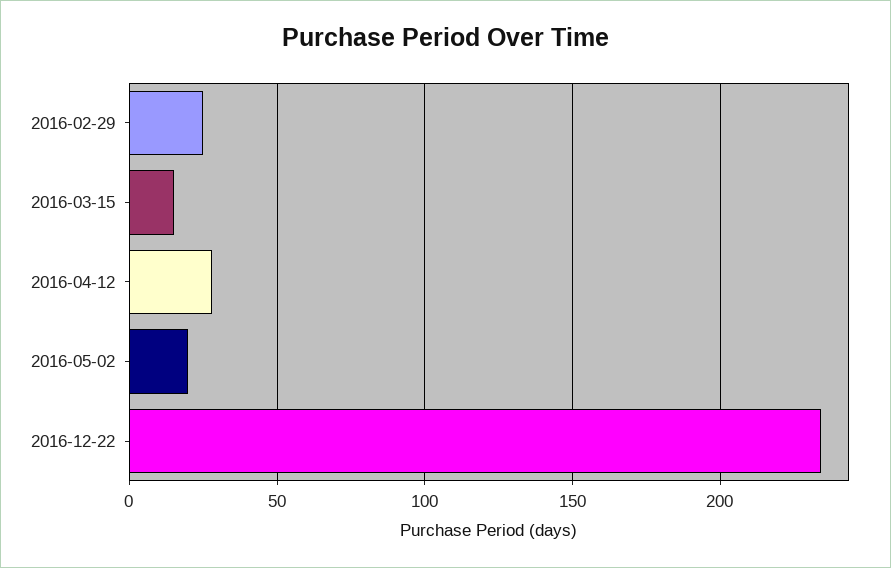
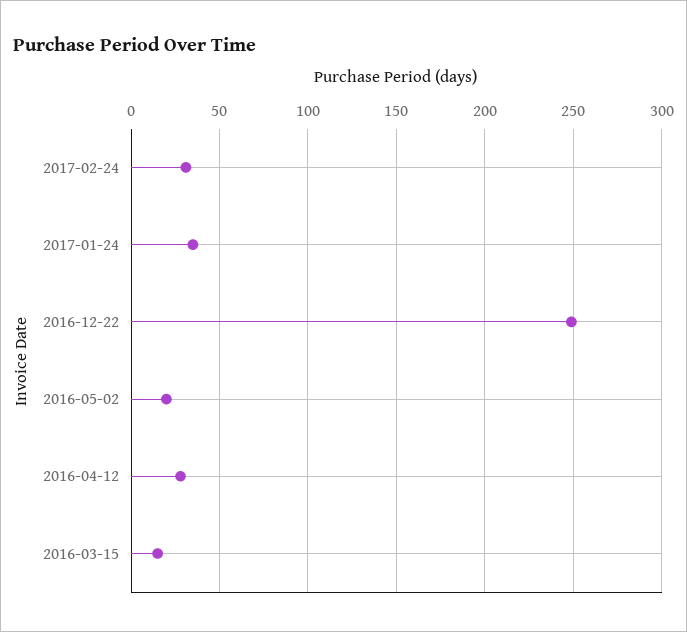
2016-02-29: 25 -> none
2016-12-22: 235 -> 250
2017-02-24: none -> 30
2017-01-24: none -> 35

